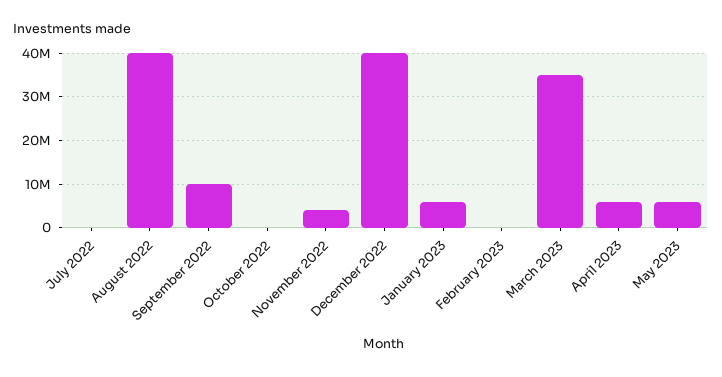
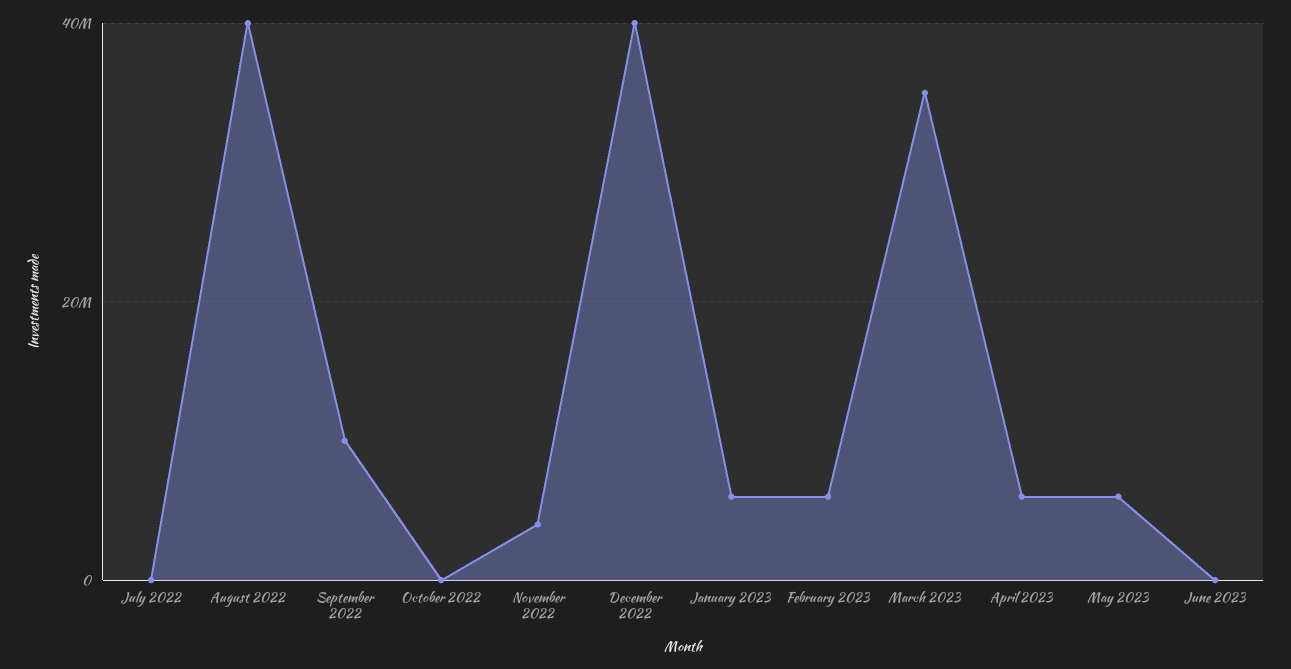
February 2023: 0 -> 6000000
June 2023: none -> 0

